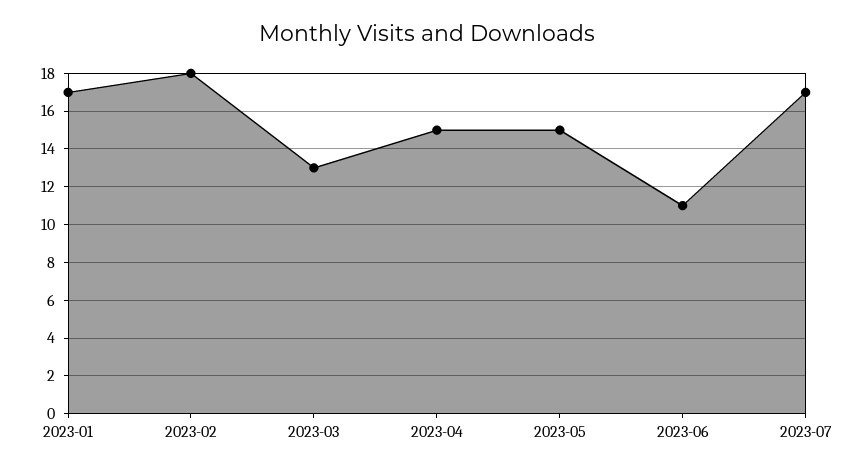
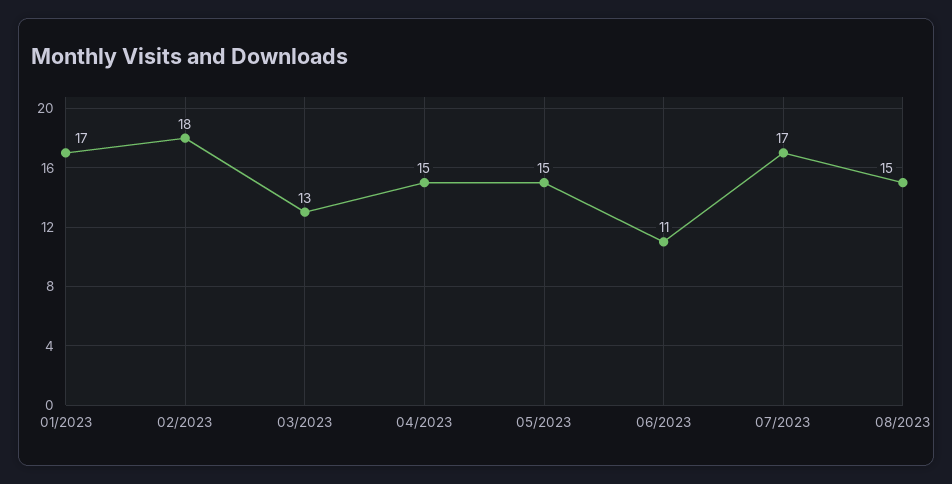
08/2023: none -> 15

